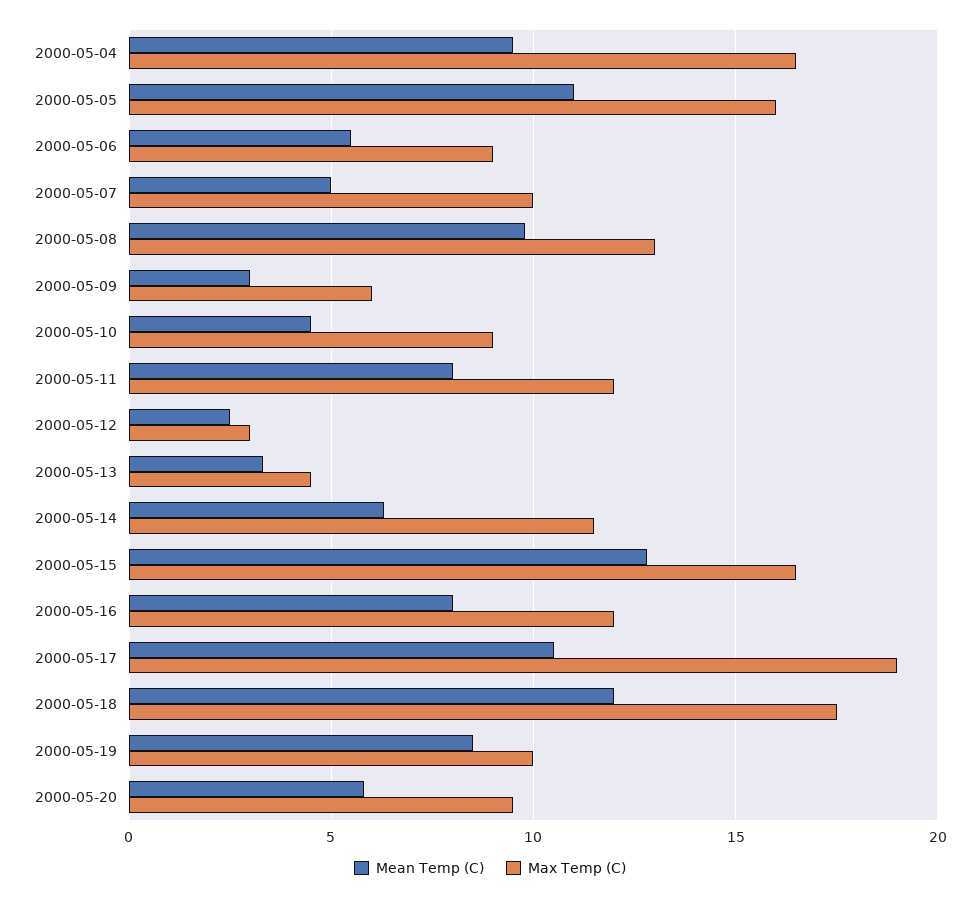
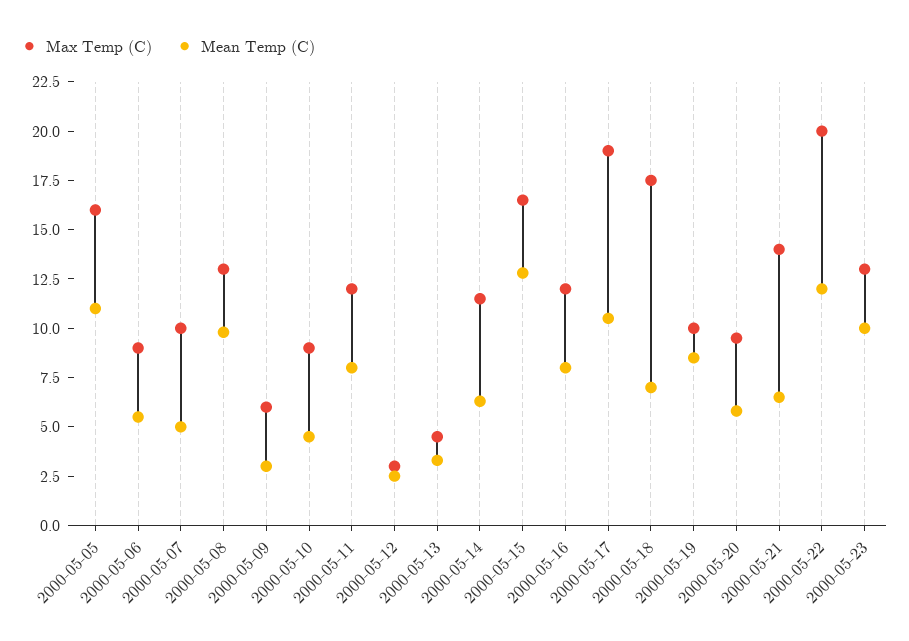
Mean Temp (C), 2000-05-04: 9.5 -> none
Max Temp (C), 2000-05-04: 16.5 -> none
Mean Temp (C), 2000-05-18: 12 -> 7
Max Temp (C), 2000-05-21: none -> 14
Mean Temp (C), 2000-05-21: none -> 6.5
Max Temp (C), 2000-05-22: none -> 20
Mean Temp (C), 2000-05-22: none -> 12
Max Temp (C), 2000-05-23: none -> 13
Mean Temp (C), 2000-05-23: none -> 10

